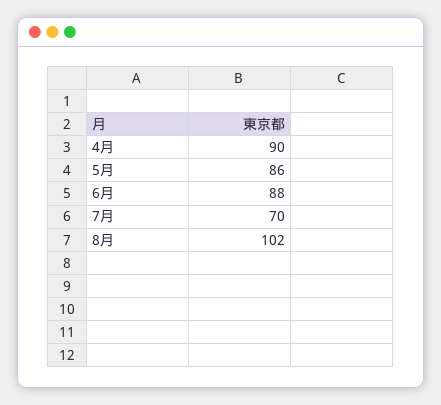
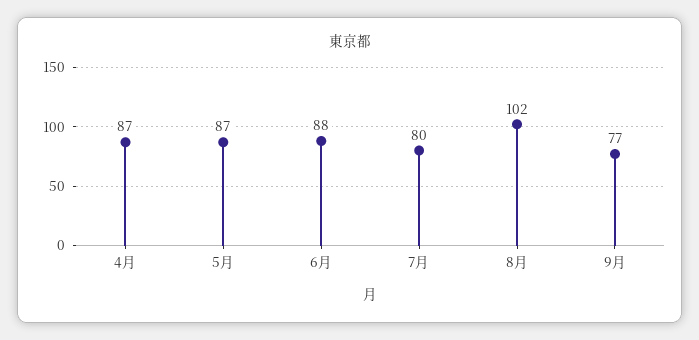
4月: 90 -> 87
5月: 86 -> 87
7月: 70 -> 80
9月: none -> 77

